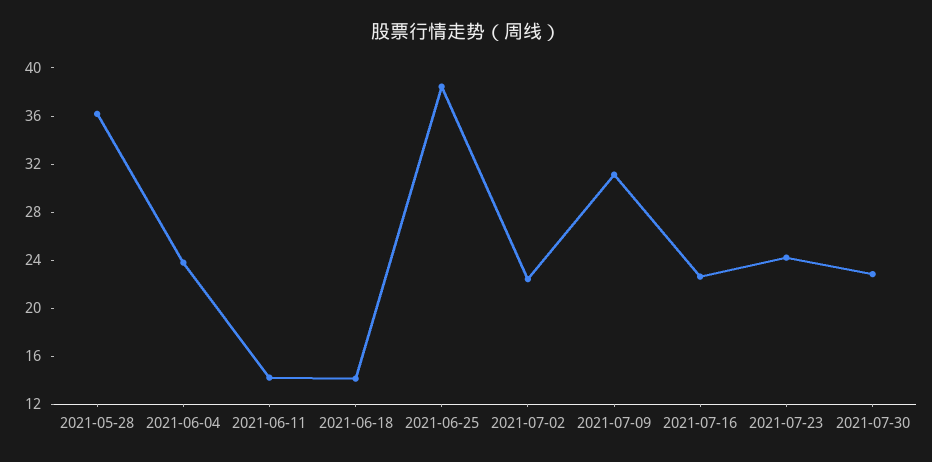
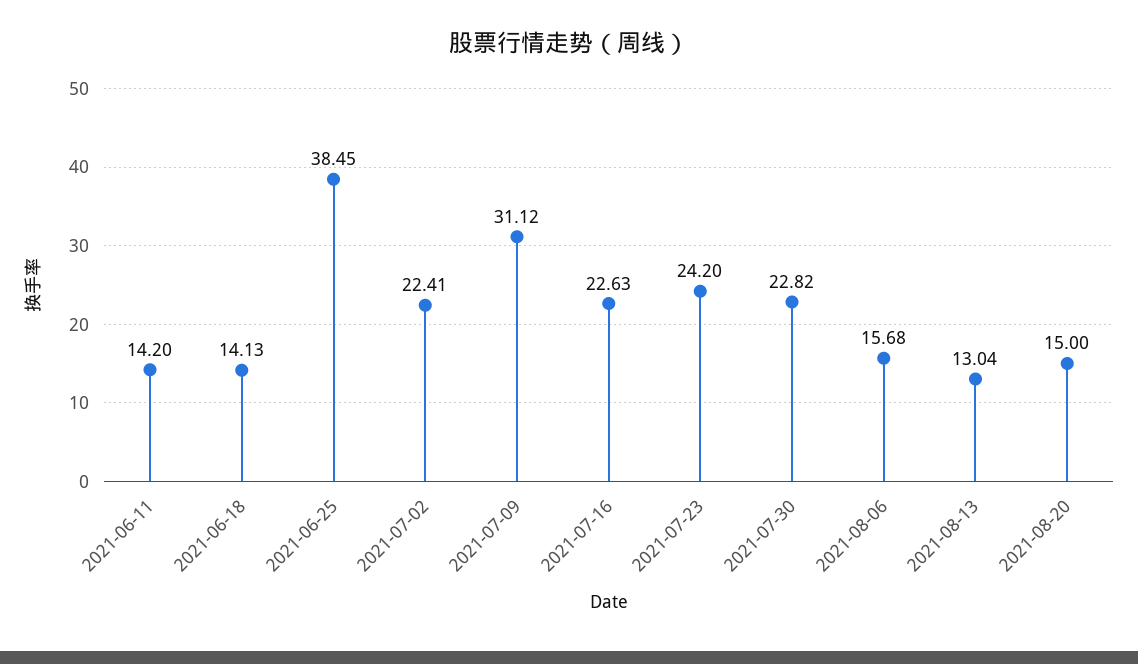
2021-05-28: 36 -> none
2021-06-04: 24 -> none
2021-08-06: none -> 15.68
2021-08-13: none -> 13.04
2021-08-20: none -> 15

